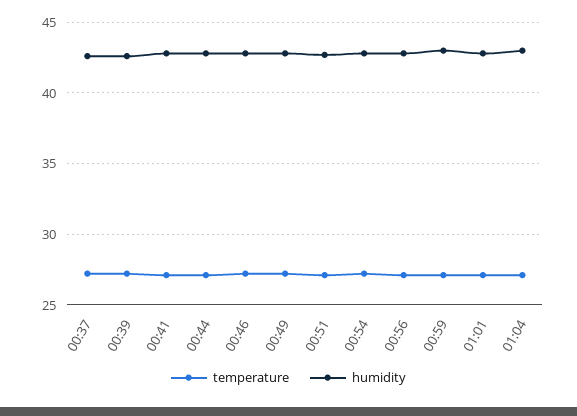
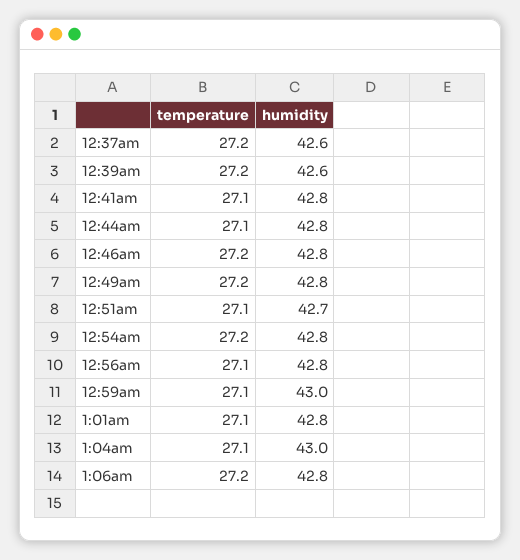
temperature, 1:06am: none -> 27.2
humidity, 1:06am: none -> 42.8

